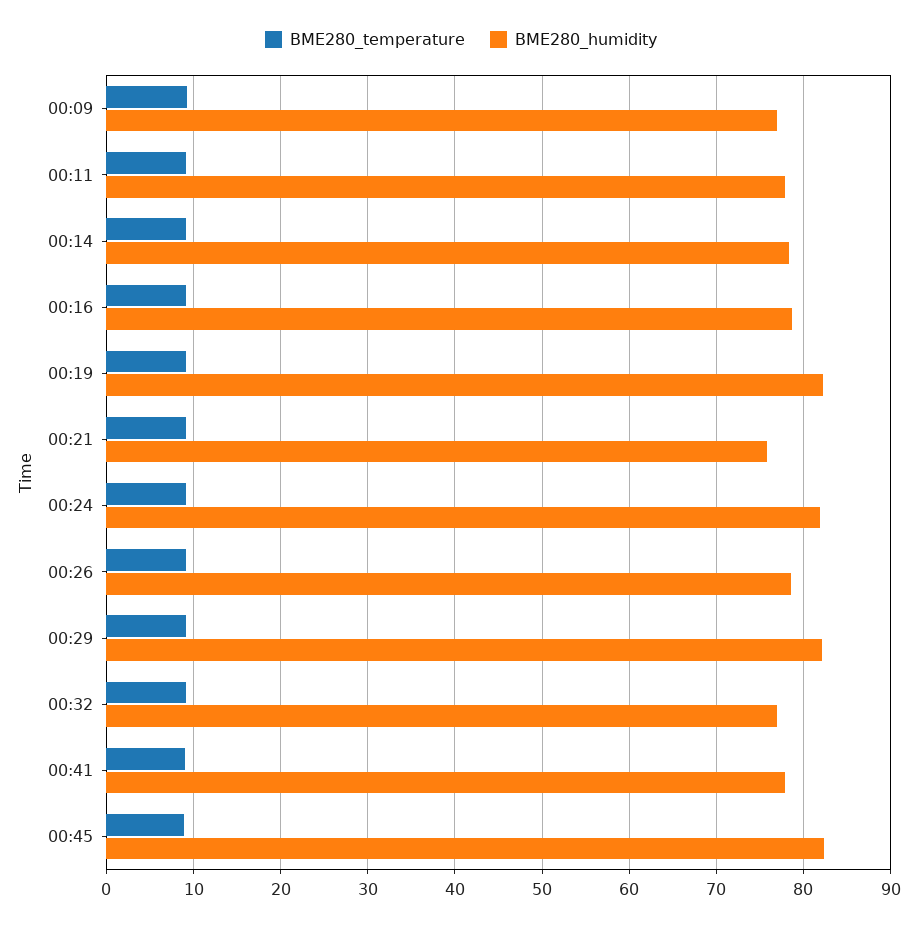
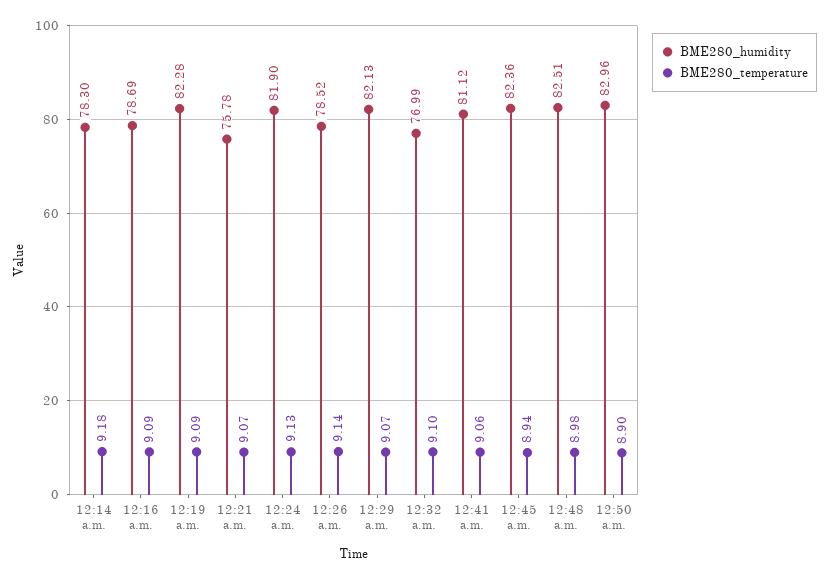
BME280_temperature, 00:09: 9 -> none
BME280_humidity, 00:09: 77 -> none
BME280_temperature, 00:11: 9 -> none
BME280_humidity, 00:11: 78 -> none
BME280_humidity, 00:41: 78 -> 81.12
BME280_humidity, 12:48 a.m.: none -> 82.51
BME280_temperature, 12:48 a.m.: none -> 8.98
BME280_humidity, 12:50 a.m.: none -> 82.96
BME280_temperature, 12:50 a.m.: none -> 8.9

